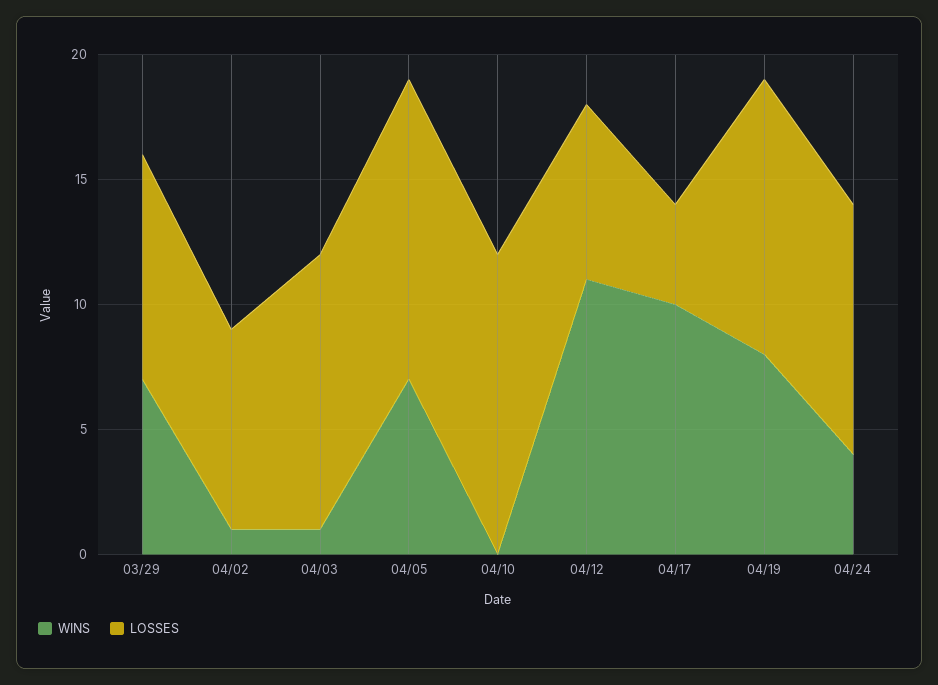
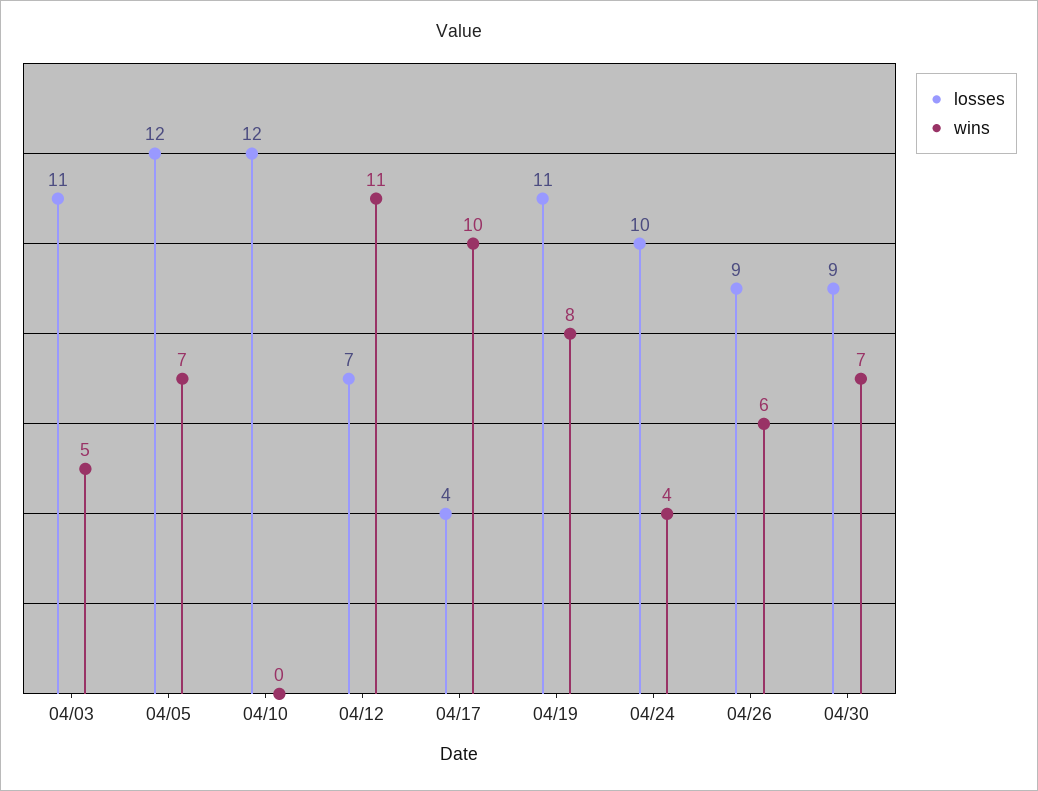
WINS, 03/29: 7 -> none
LOSSES, 03/29: 9 -> none
WINS, 04/02: 1 -> none
LOSSES, 04/02: 8 -> none
WINS, 04/03: 1 -> 5
LOSSES, 04/26: none -> 9
WINS, 04/26: none -> 6
LOSSES, 04/30: none -> 9
WINS, 04/30: none -> 7

